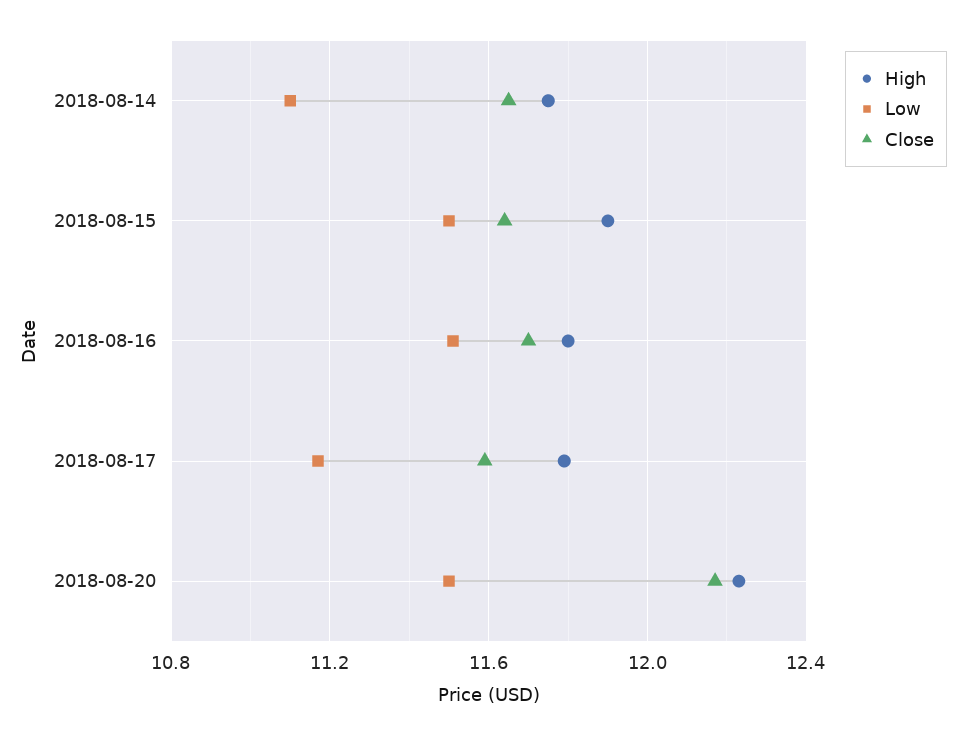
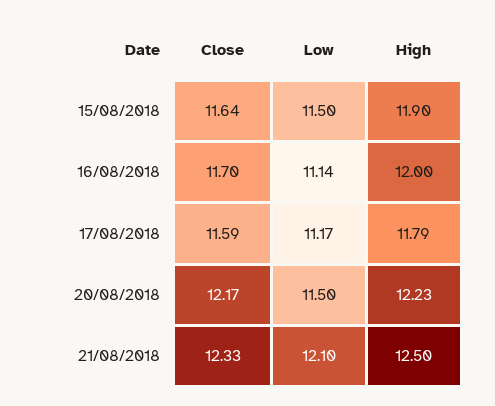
High, 2018-08-14: 11.75 -> none
Low, 2018-08-14: 11.1 -> none
Close, 2018-08-14: 11.65 -> none
High, 2018-08-16: 11.8 -> 12
Low, 2018-08-16: 11.5 -> 11.14
Close, 21/08/2018: none -> 12.33
Low, 21/08/2018: none -> 12.1
High, 21/08/2018: none -> 12.5

